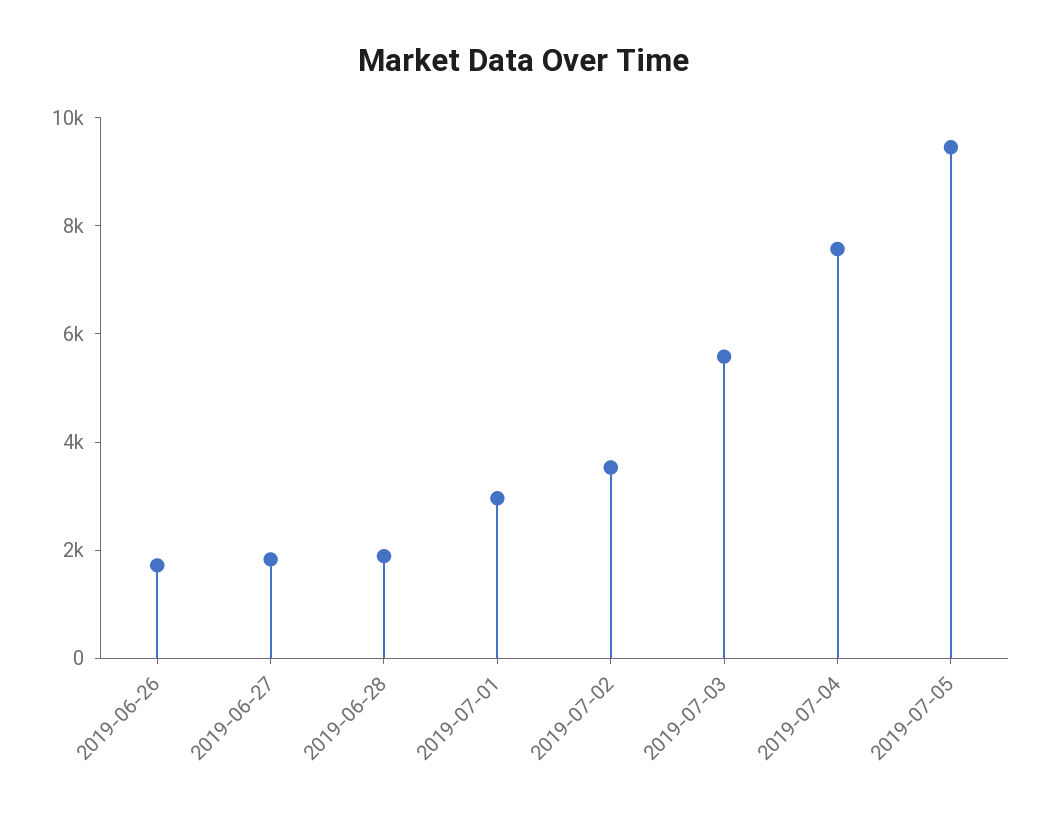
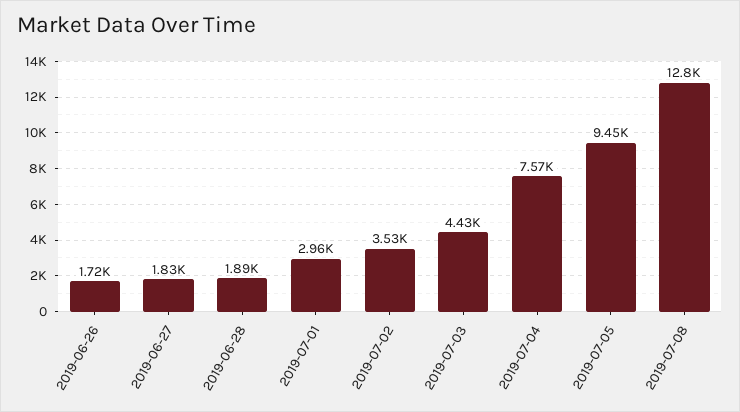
2019-07-03: 5500 -> 4430
2019-07-08: none -> 12800

